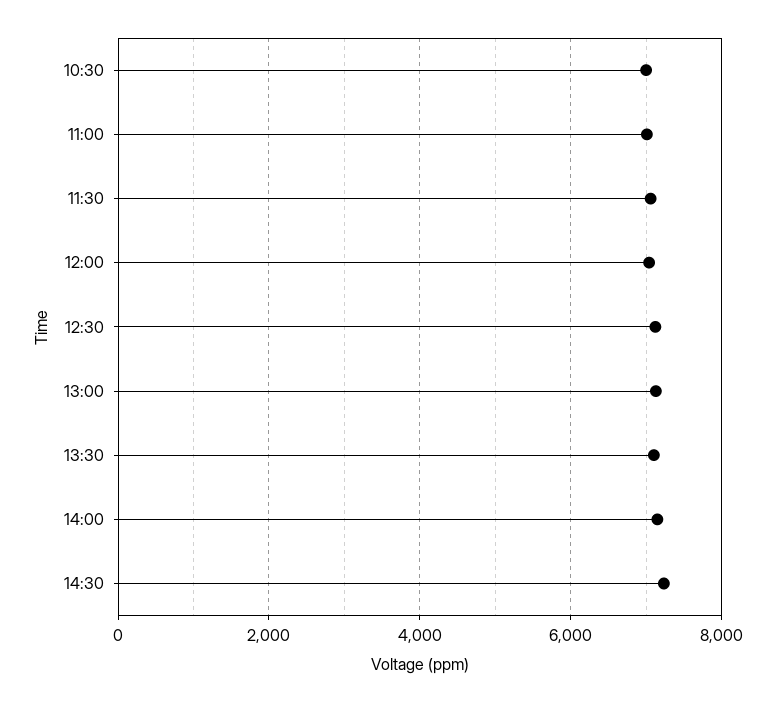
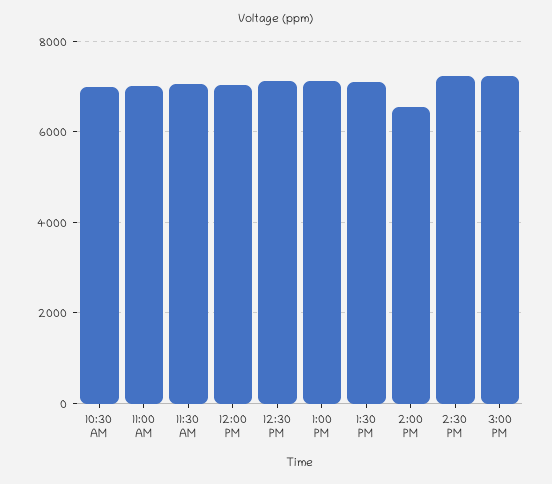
14:00: 7200 -> 6600
3:00 PM: none -> 7200

